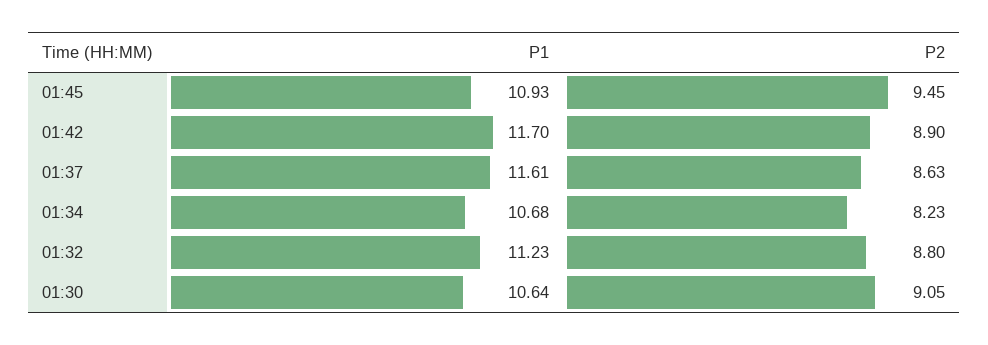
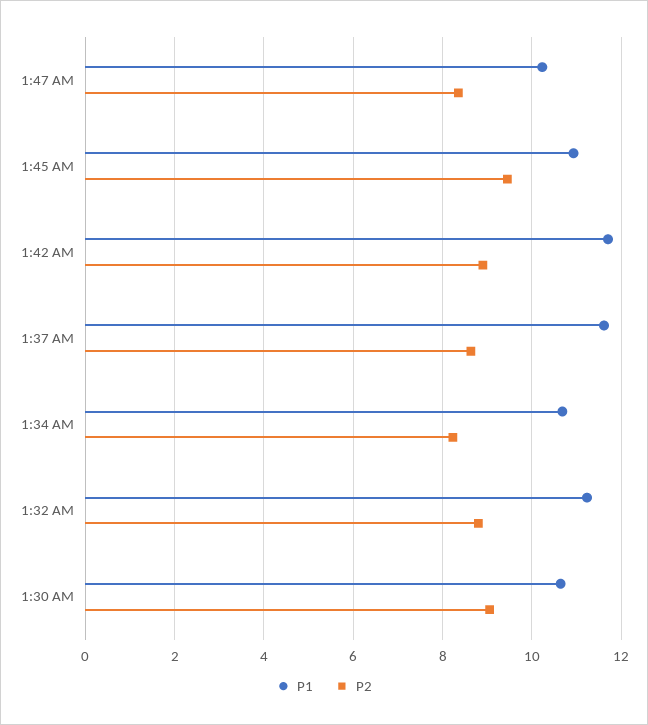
P1, 1:47 AM: none -> 10.2
P2, 1:47 AM: none -> 8.4

